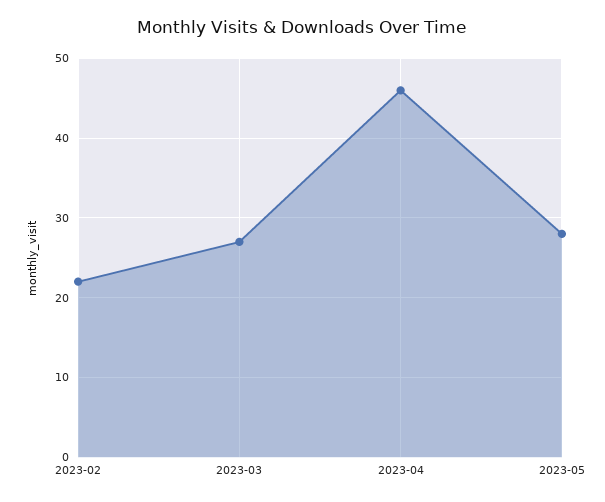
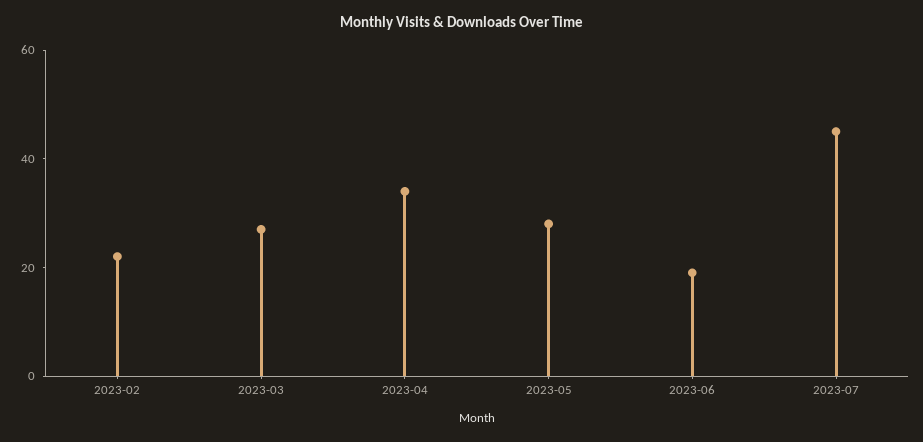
2023-04: 46 -> 35
2023-06: none -> 20
2023-07: none -> 45

